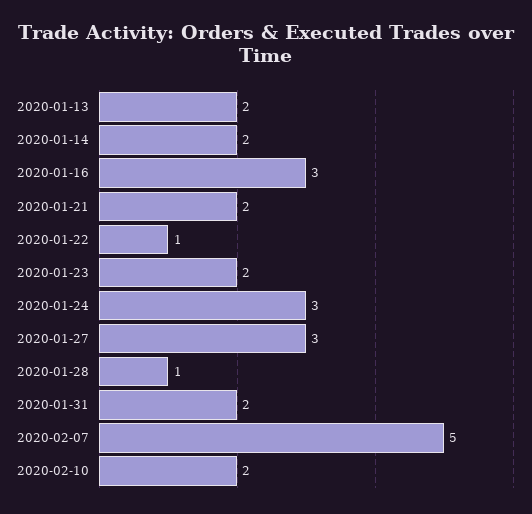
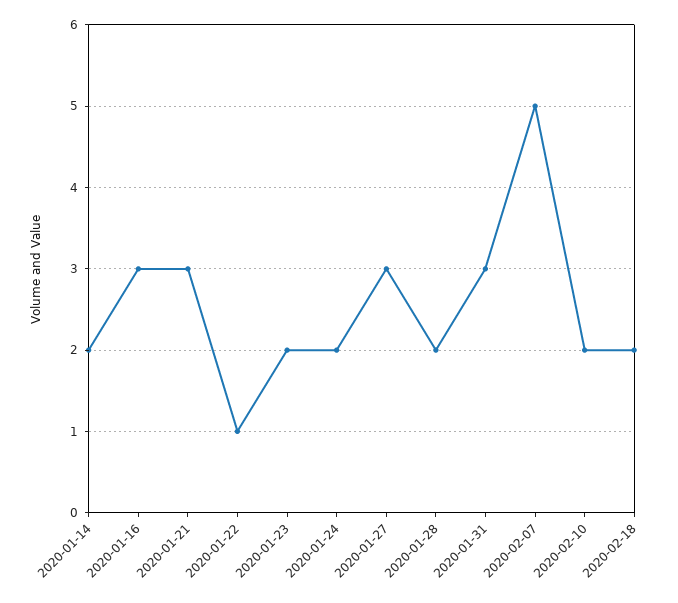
2020-01-13: 2 -> none
2020-01-21: 2 -> 3
2020-01-24: 3 -> 2
2020-01-28: 1 -> 2
2020-01-31: 2 -> 3
2020-02-18: none -> 2

